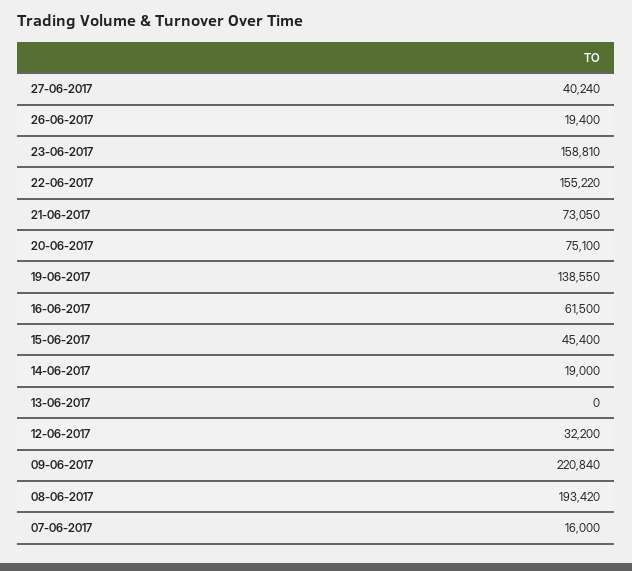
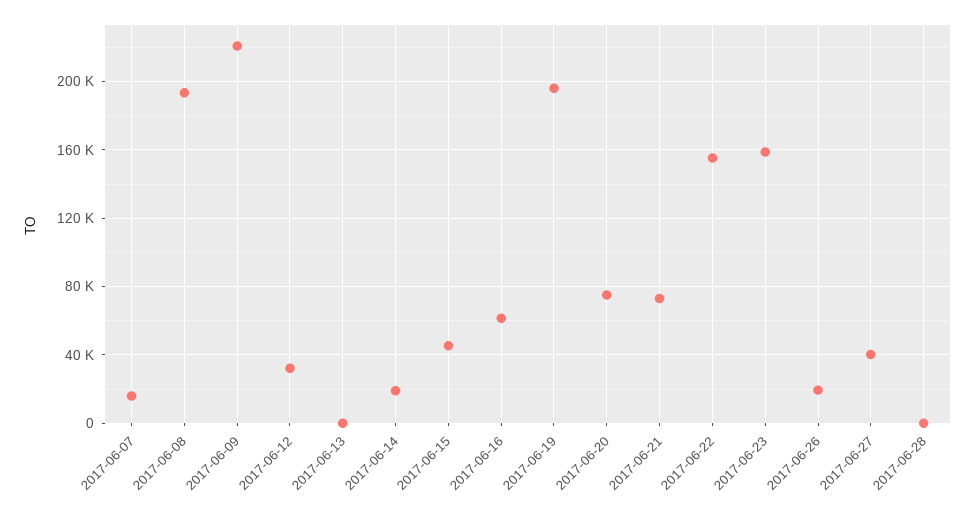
19-06-2017: 138550 -> 195000
2017-06-28: none -> 0

